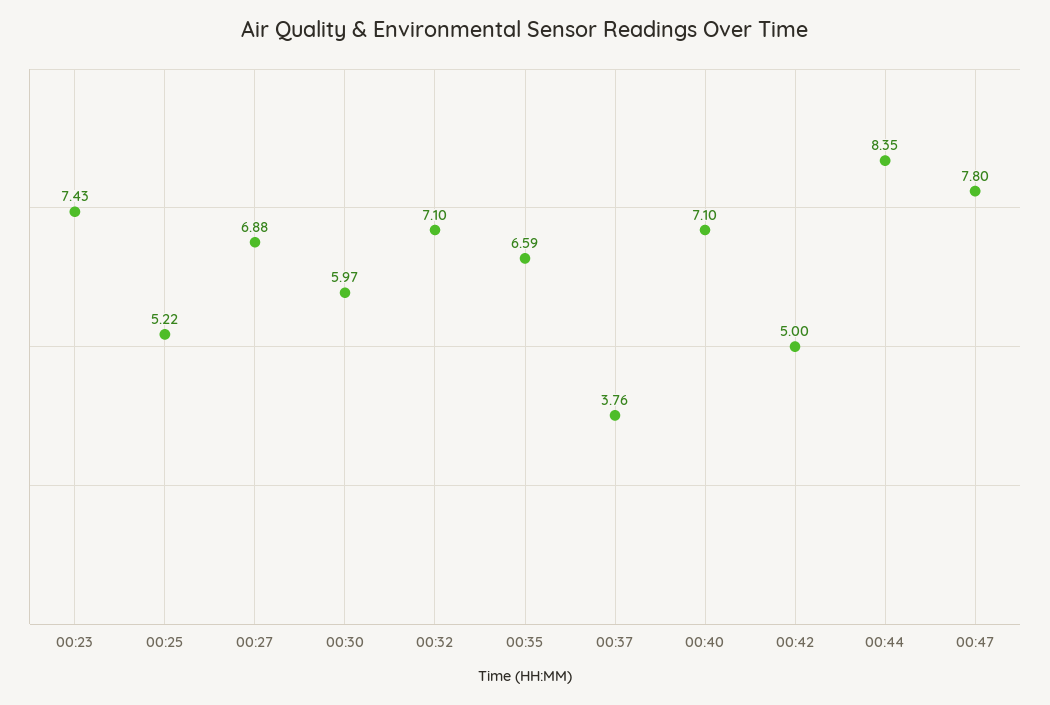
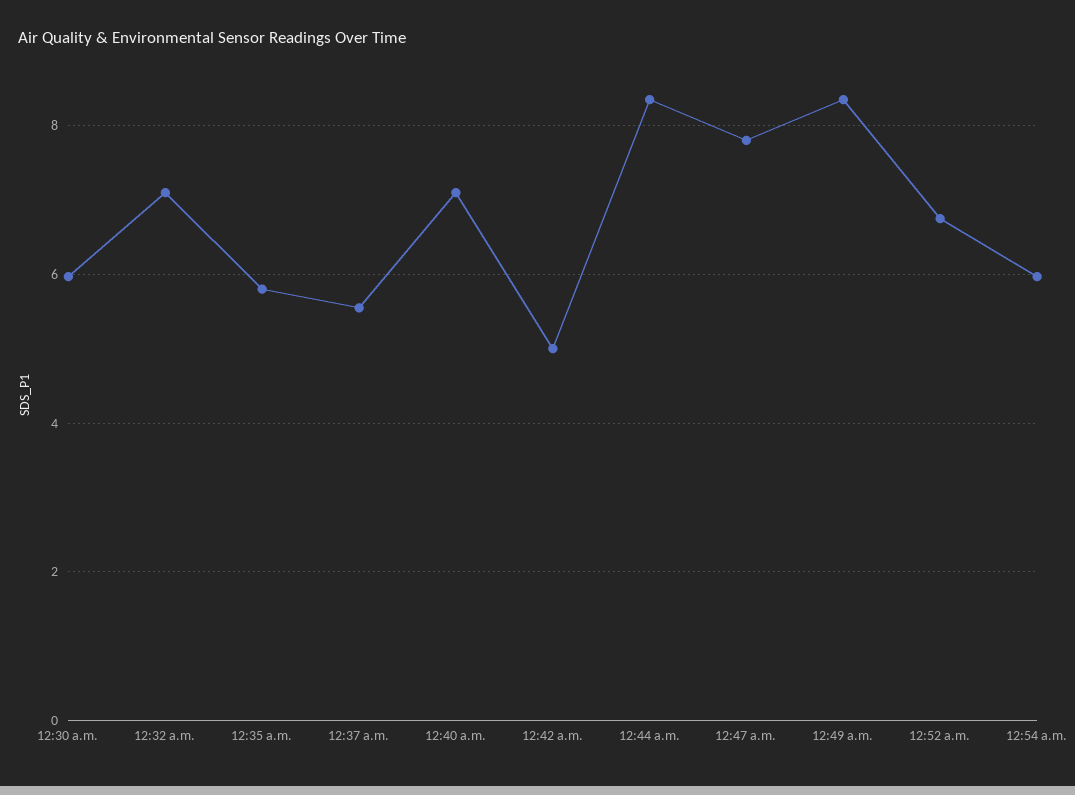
00:23: 7.43 -> none
00:25: 5.22 -> none
00:27: 6.88 -> none
00:35: 6.59 -> 5.8
00:37: 3.76 -> 5.6
12:49 a.m.: none -> 8.4
12:52 a.m.: none -> 6.8
12:54 a.m.: none -> 6

